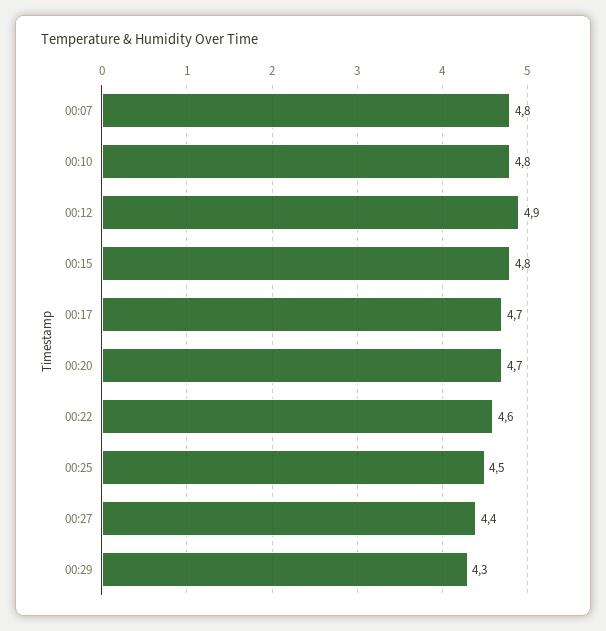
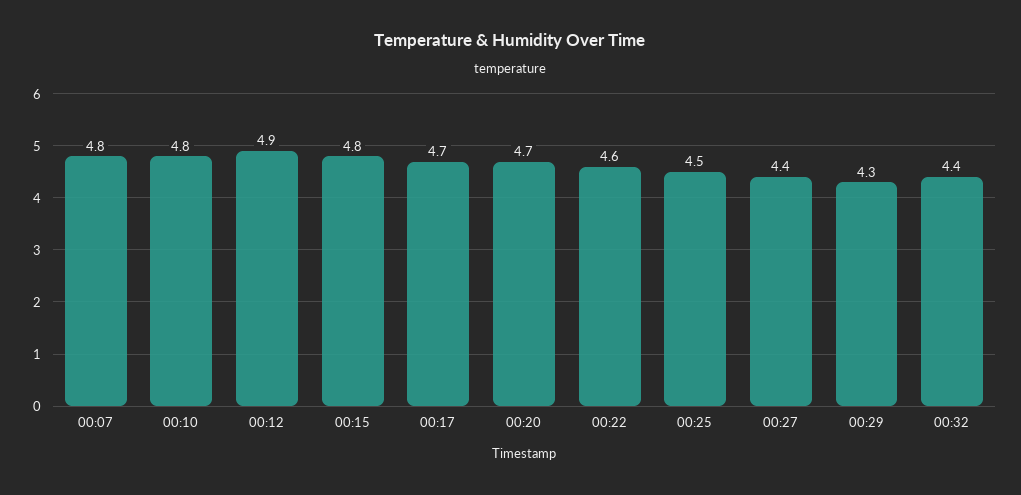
00:32: none -> 4.4

